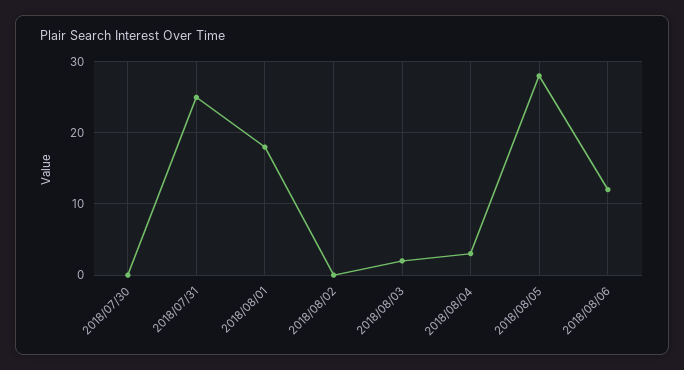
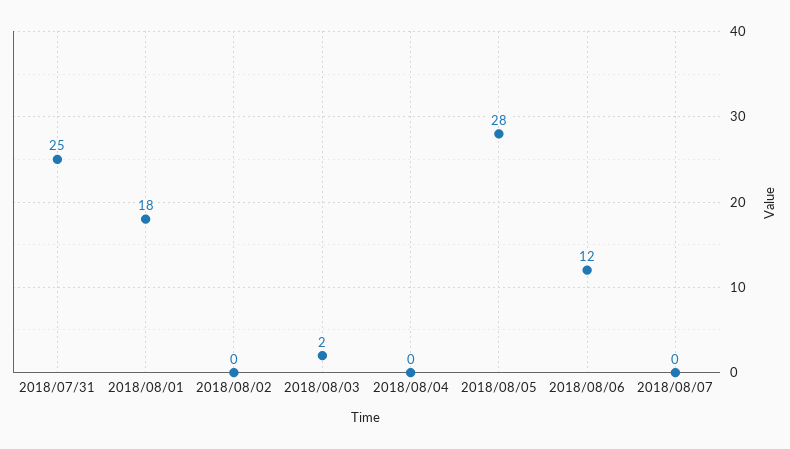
2018/07/30: 0 -> none
2018/08/04: 3 -> 0
2018/08/07: none -> 0

